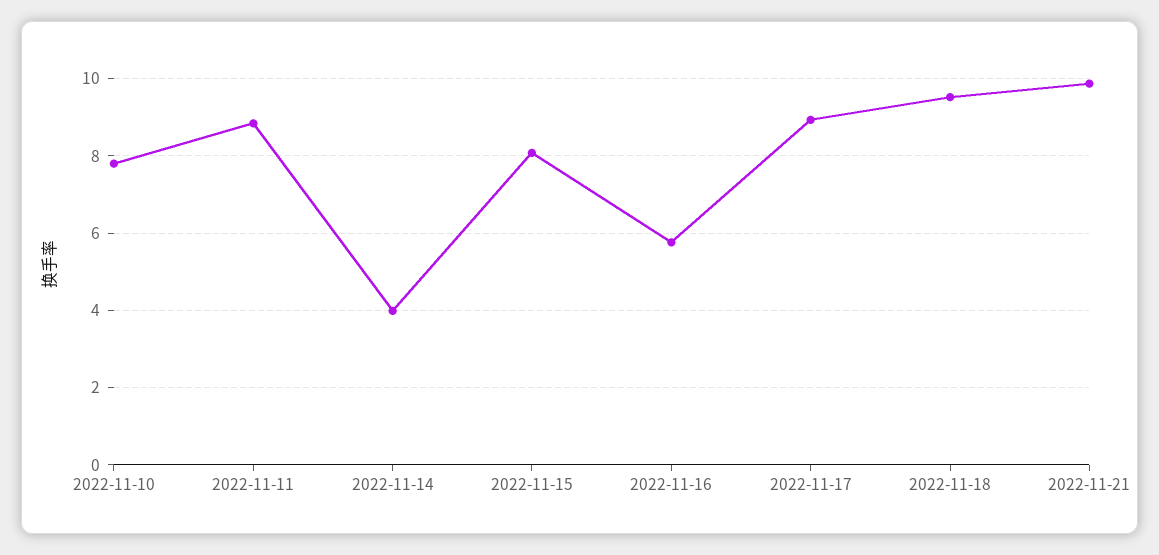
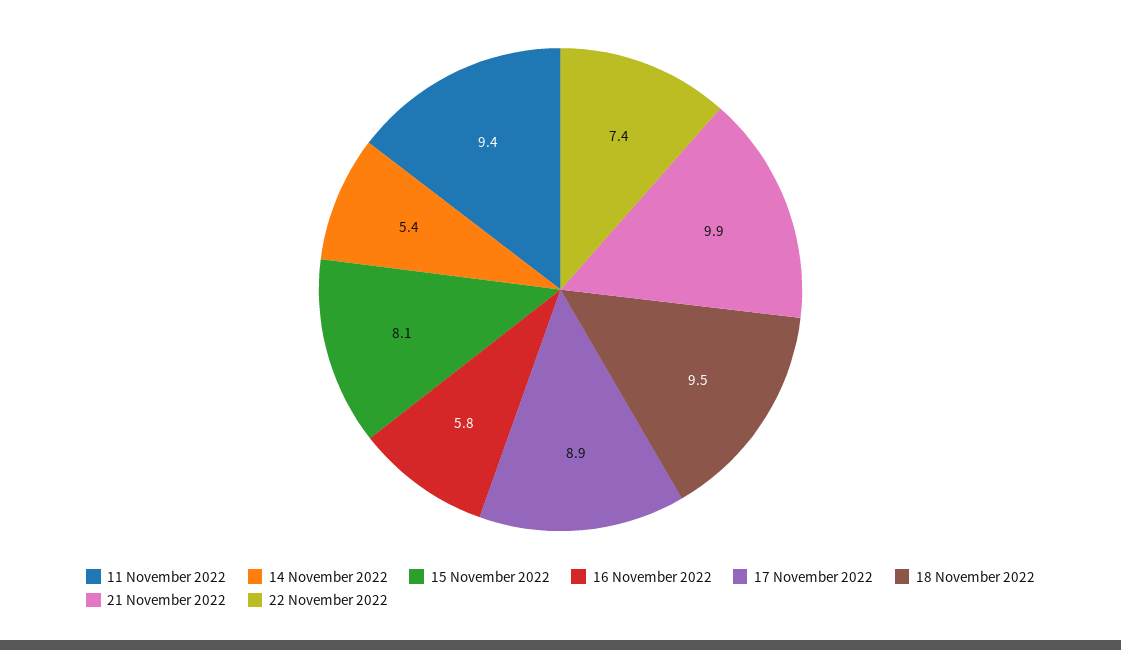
2022-11-10: 7.8 -> none
2022-11-11: 8.8 -> 9.4
2022-11-14: 4 -> 5.4
22 November 2022: none -> 7.4

